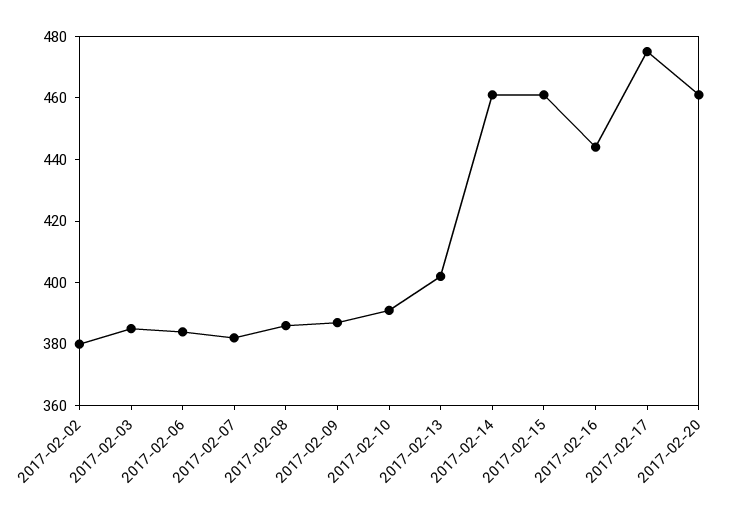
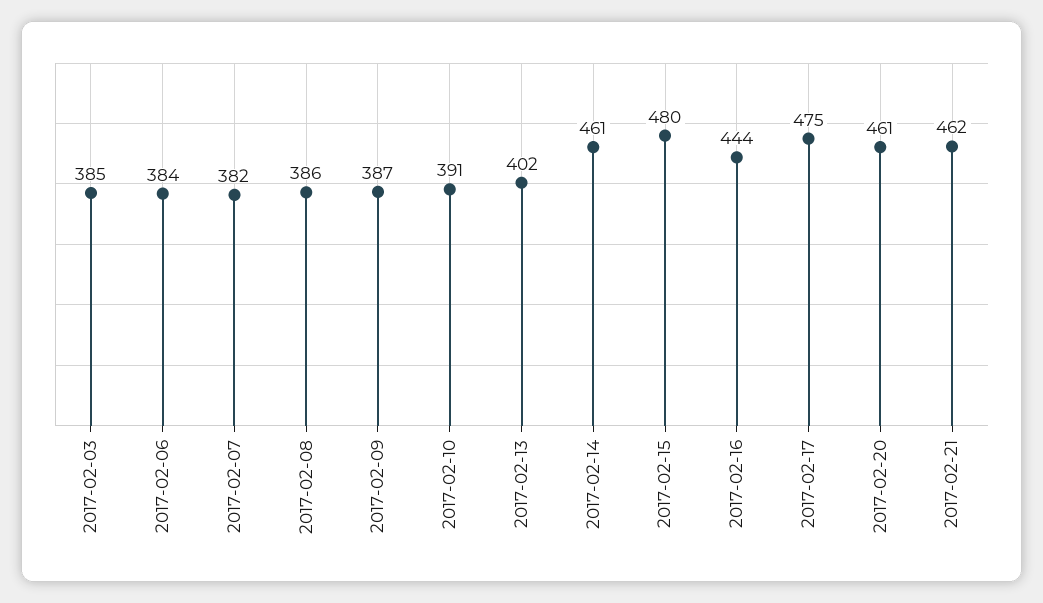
2017-02-02: 380 -> none
2017-02-15: 460 -> 480
2017-02-21: none -> 462

